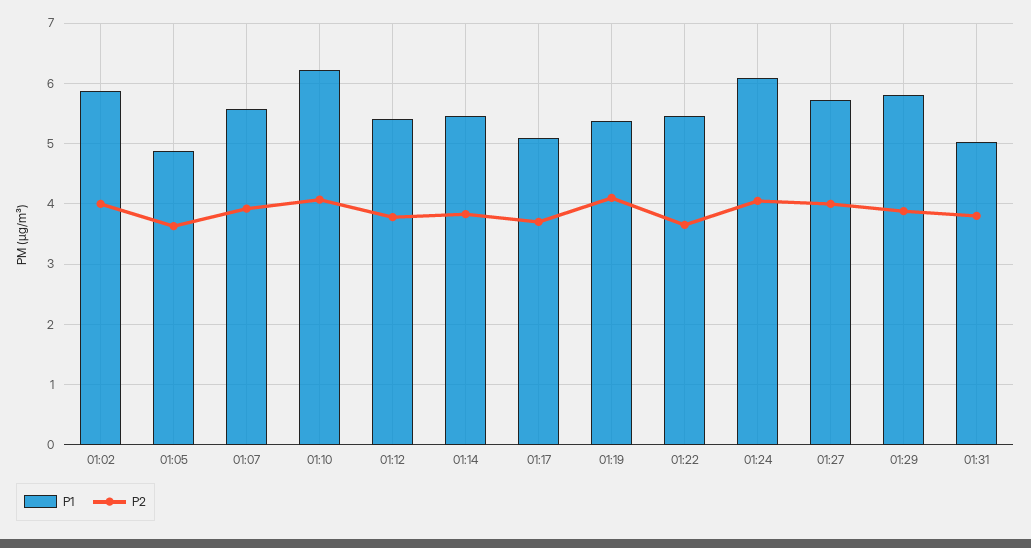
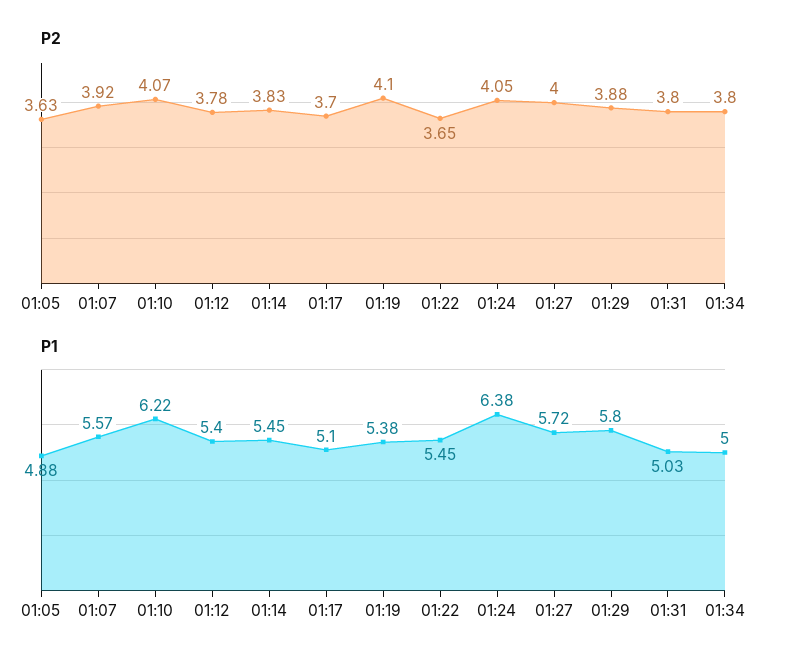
P1, 01:02: 5.9 -> none
P2, 01:02: 4 -> none
P1, 01:24: 6.1 -> 6.38
P2, 01:34: none -> 3.8
P1, 01:34: none -> 5

